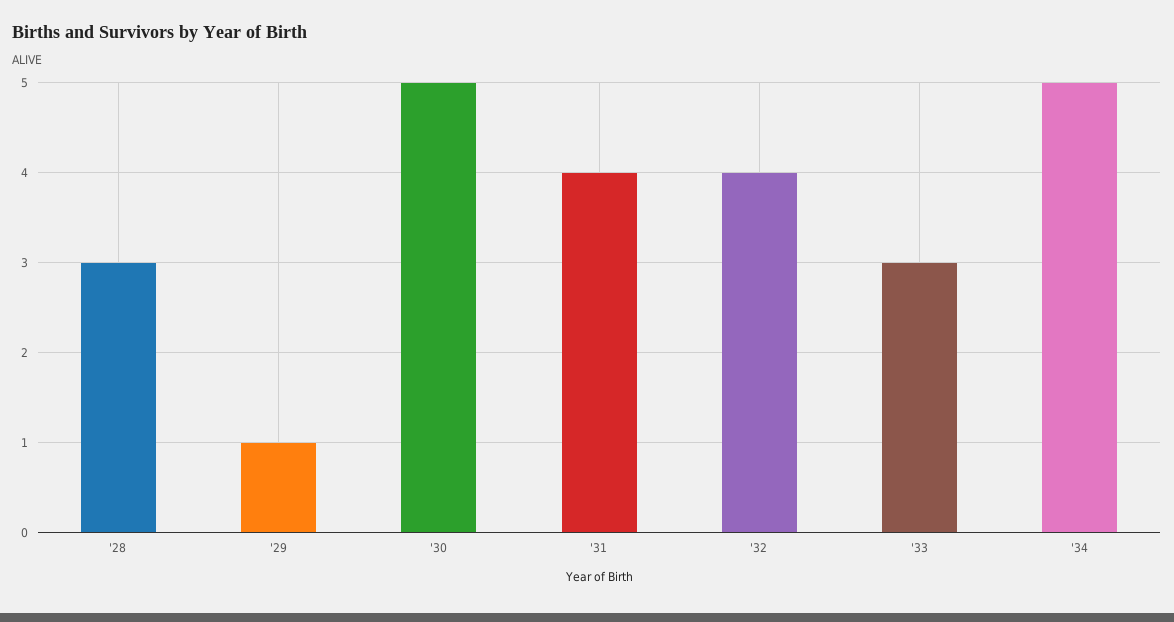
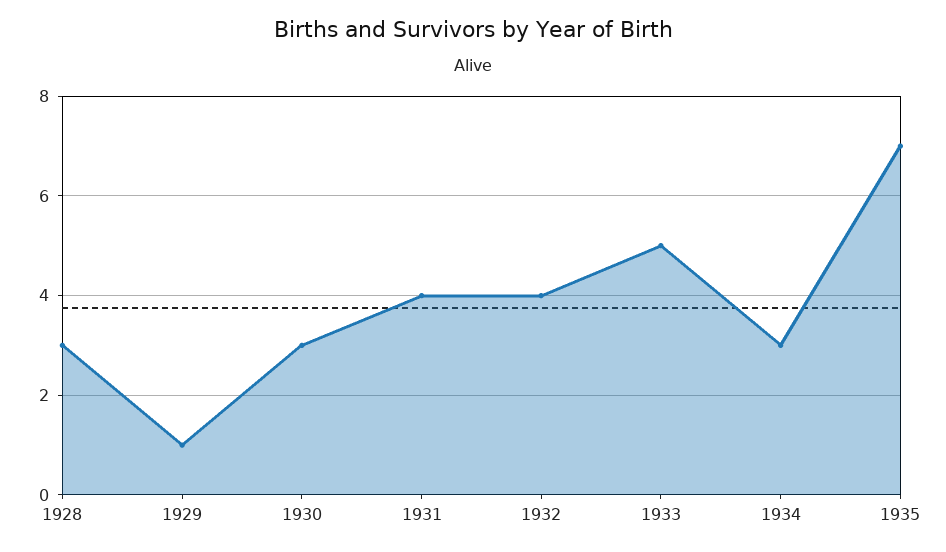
'30: 5 -> 3
'33: 3 -> 5
'34: 5 -> 3
1935: none -> 7

